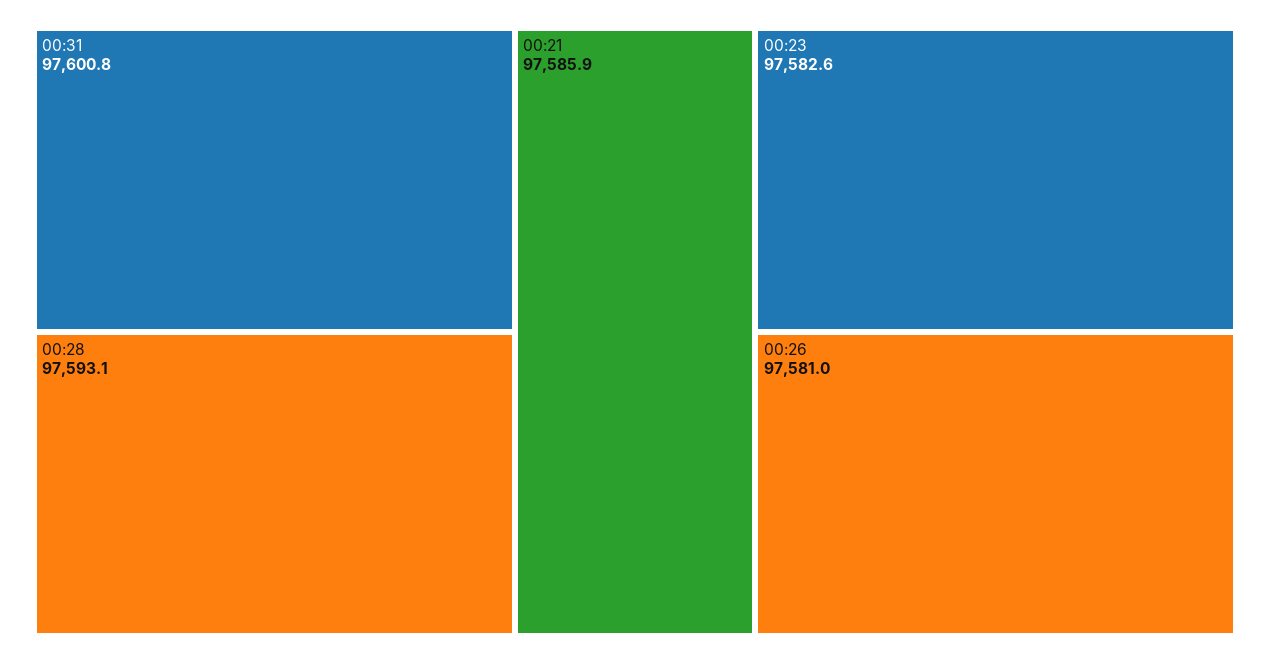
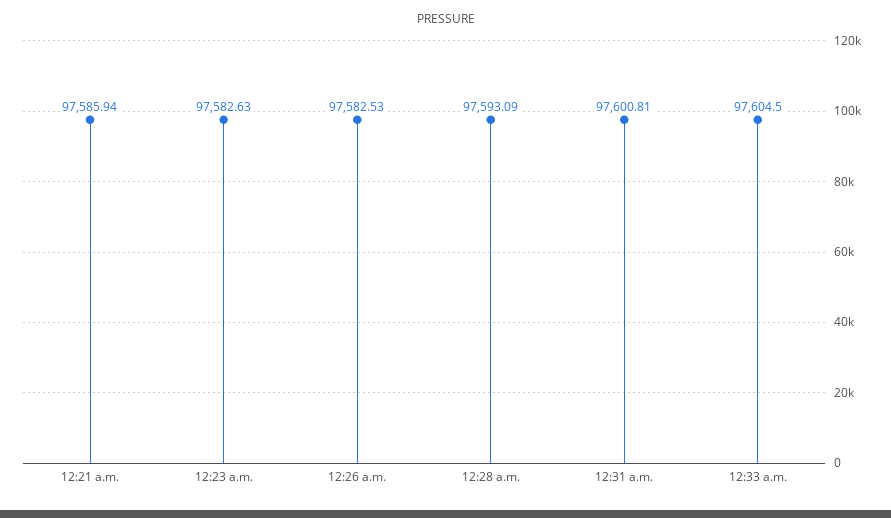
00:26: 97581 -> 97582.53
12:33 a.m.: none -> 97604.5

